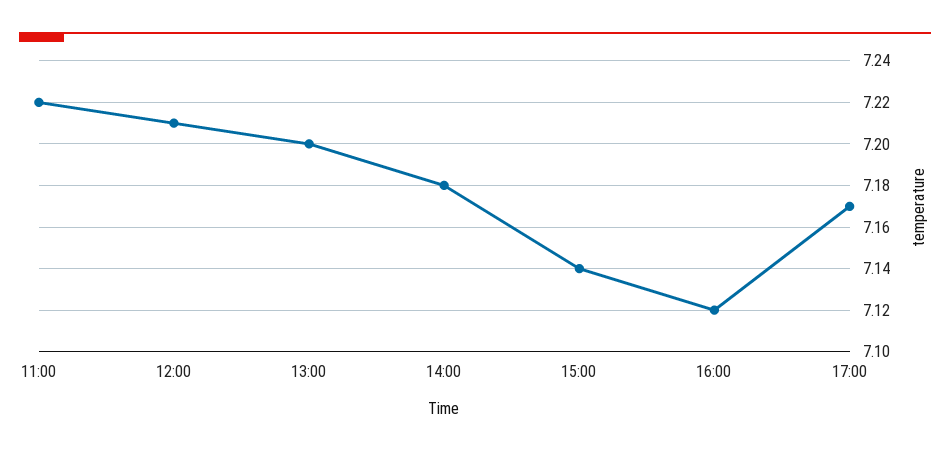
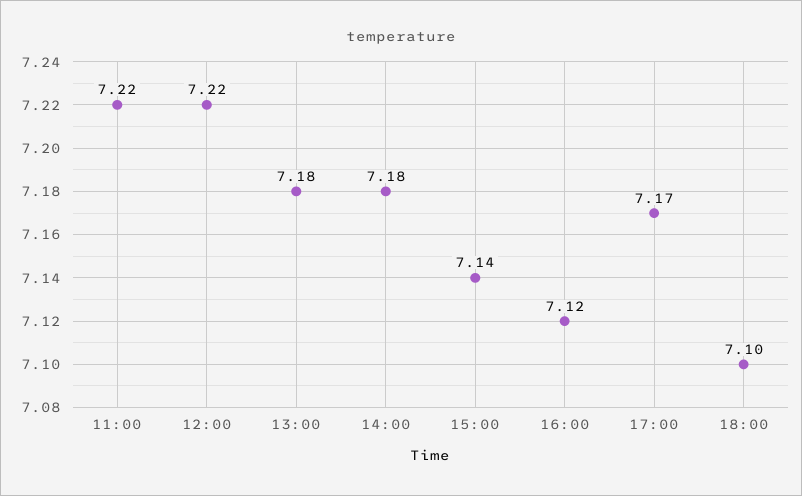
12:00: 7.21 -> 7.22
13:00: 7.2 -> 7.18
18:00: none -> 7.1

